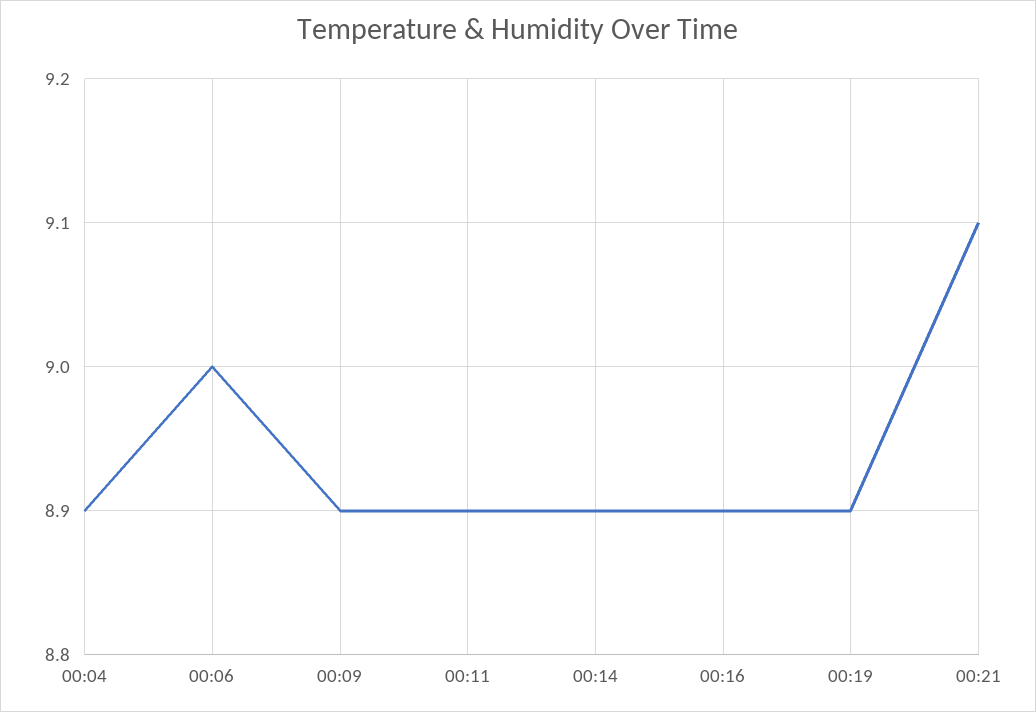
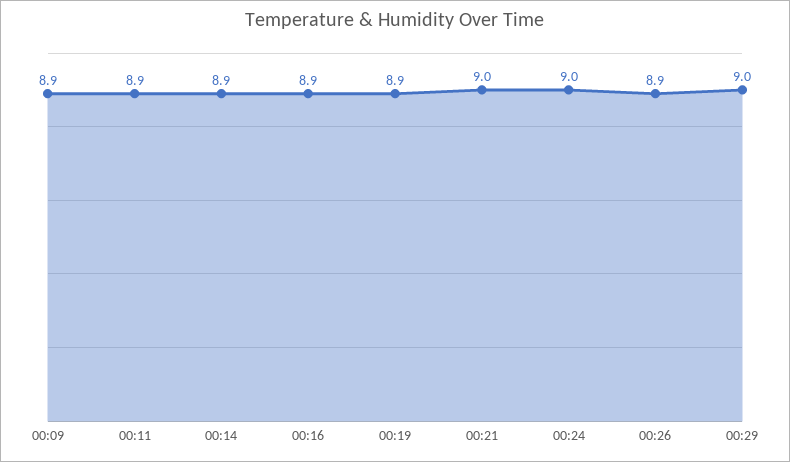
00:04: 8.9 -> none
00:06: 9 -> none
00:21: 9.1 -> 9
00:24: none -> 9
00:26: none -> 8.9
00:29: none -> 9

